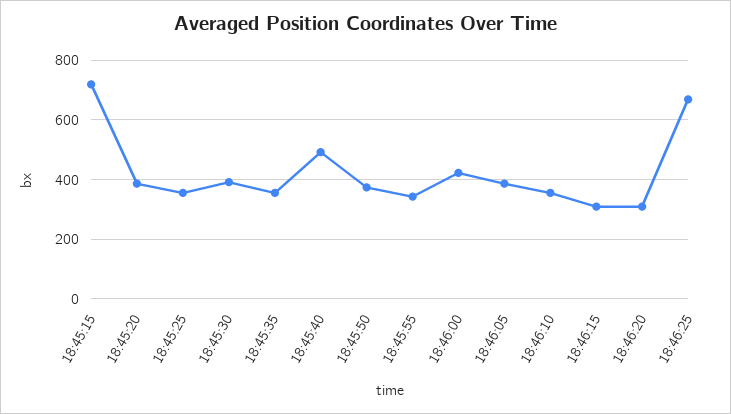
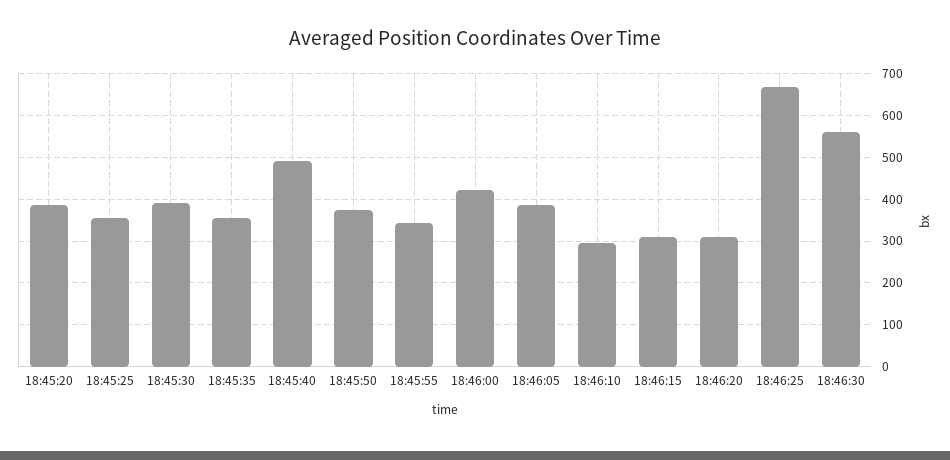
18:45:15: 725 -> none
18:46:10: 350 -> 300
18:46:30: none -> 560

